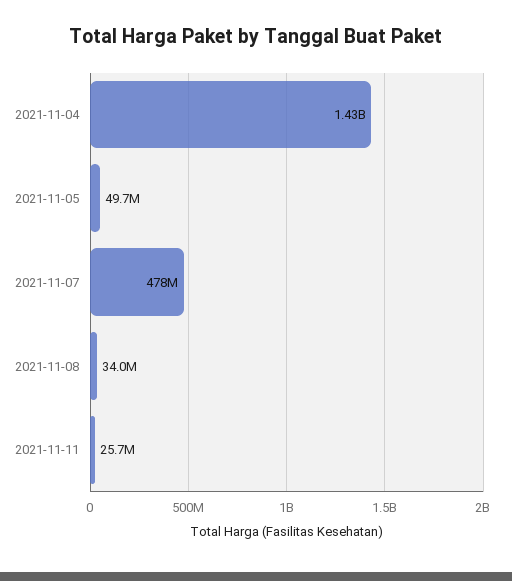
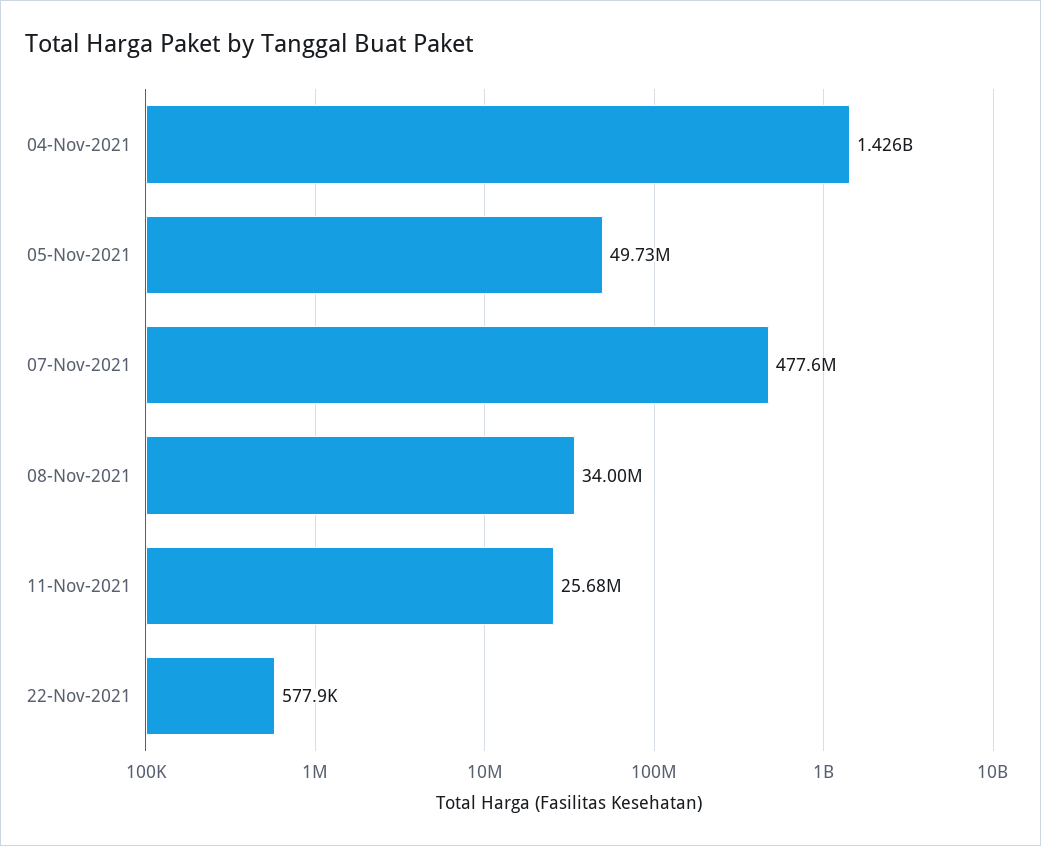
22-Nov-2021: none -> 577900

